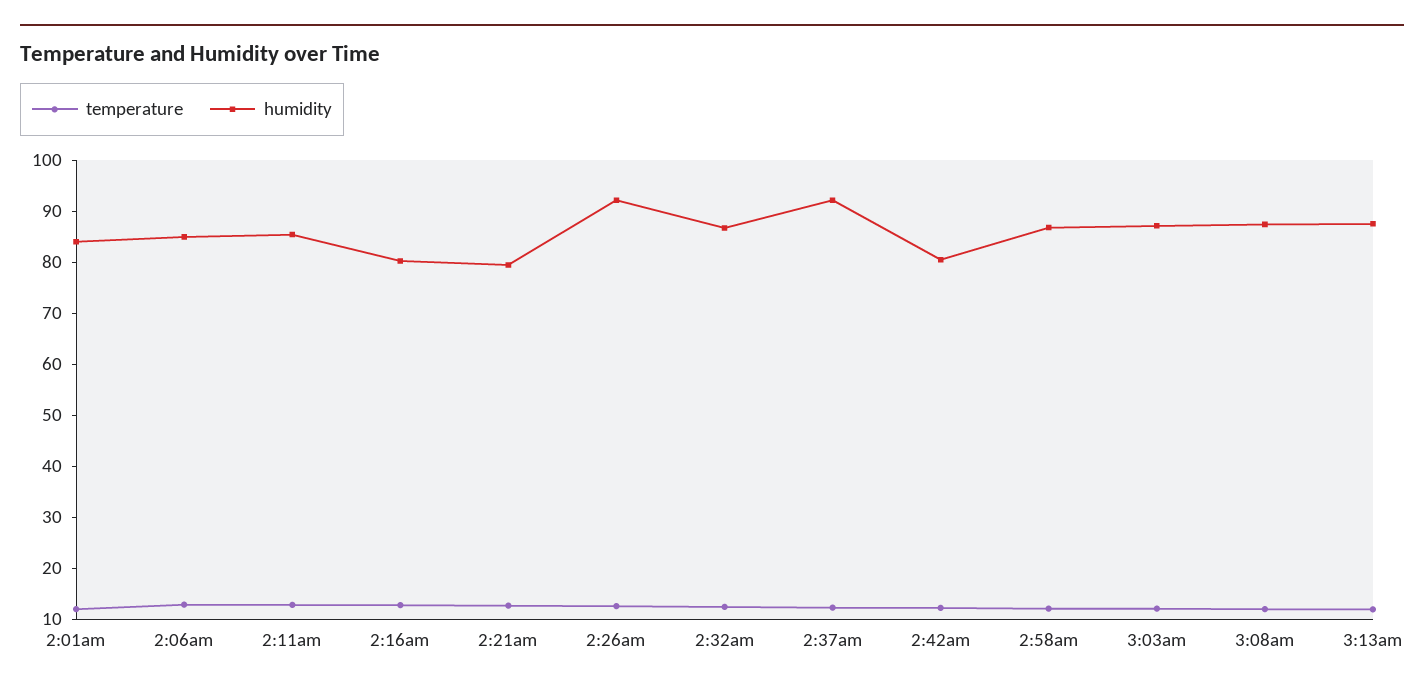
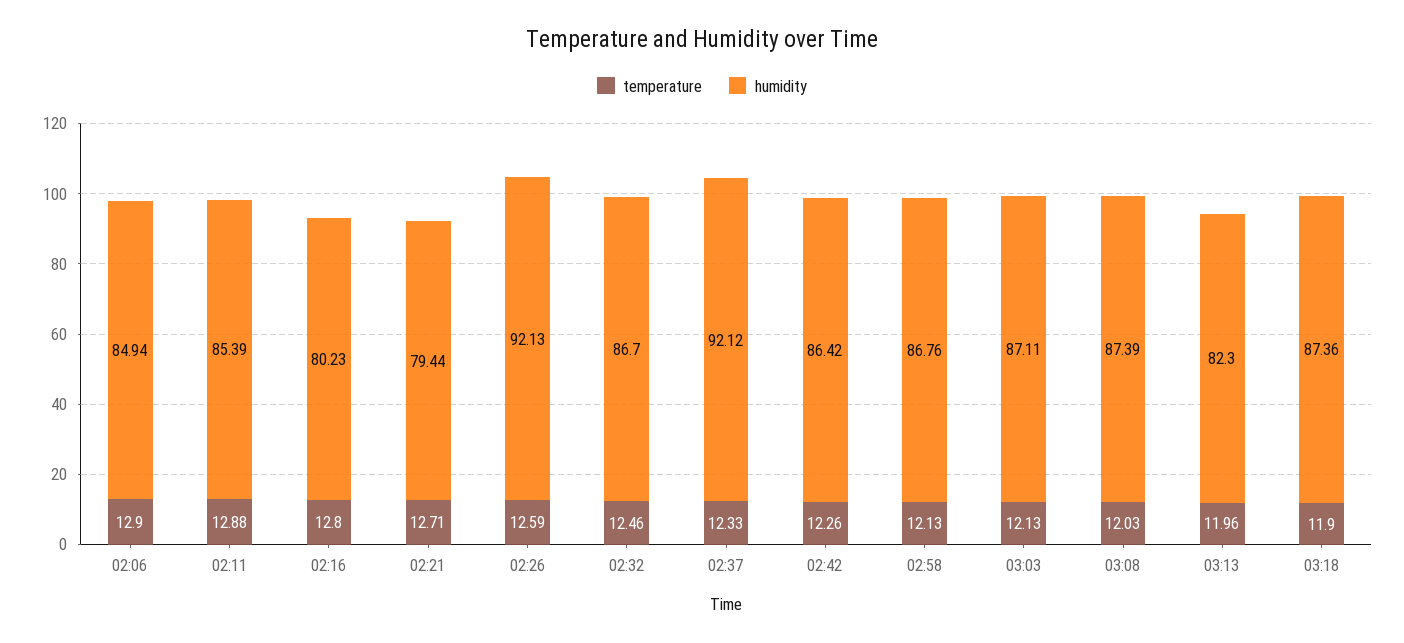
temperature, 2:01am: 12 -> none
humidity, 2:01am: 84 -> none
humidity, 2:42am: 80 -> 86.42
humidity, 3:13am: 88 -> 82.3
temperature, 03:18: none -> 11.9
humidity, 03:18: none -> 87.36

